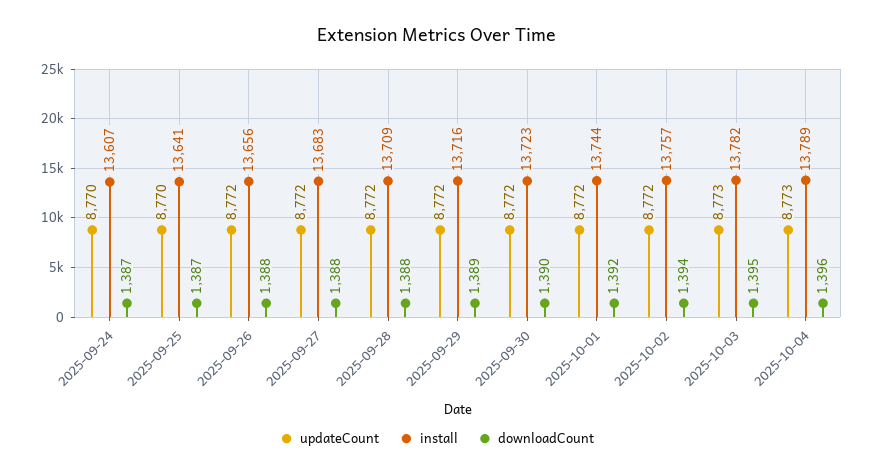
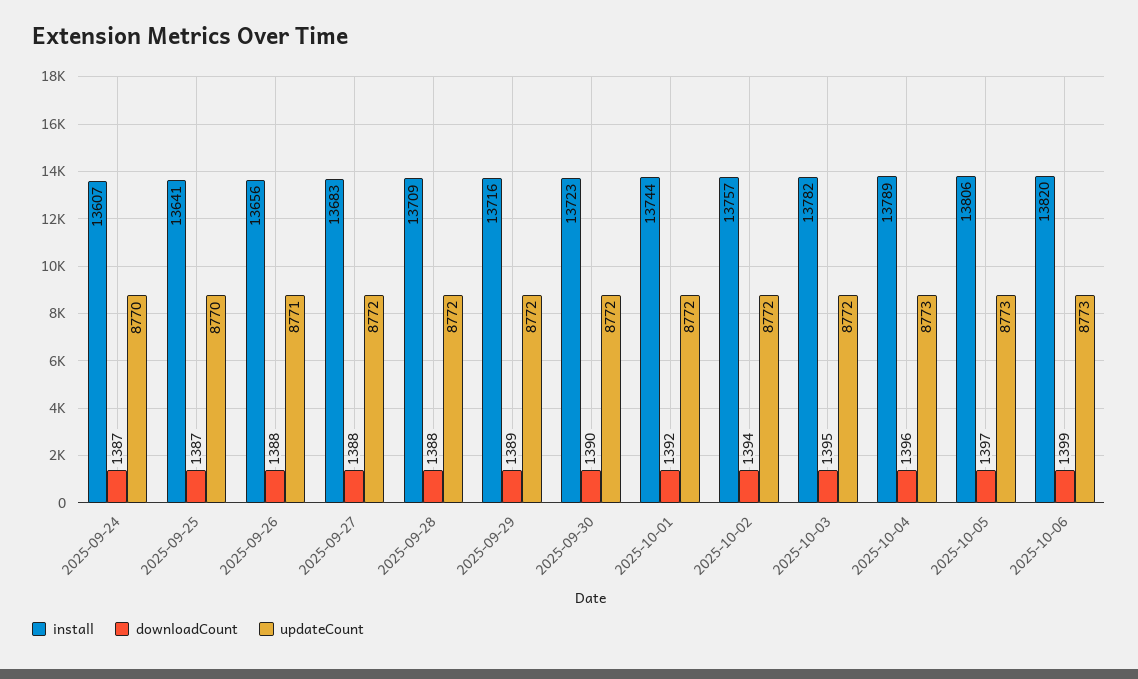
updateCount, 2025-09-26: 8772 -> 8771
updateCount, 2025-10-03: 8773 -> 8772
install, 2025-10-05: none -> 13806
downloadCount, 2025-10-05: none -> 1397
updateCount, 2025-10-05: none -> 8773
install, 2025-10-06: none -> 13820
downloadCount, 2025-10-06: none -> 1399
updateCount, 2025-10-06: none -> 8773

